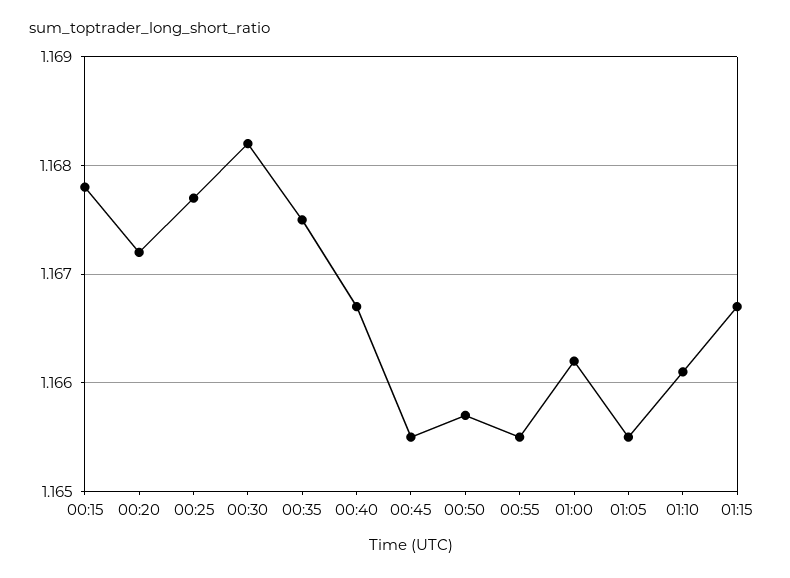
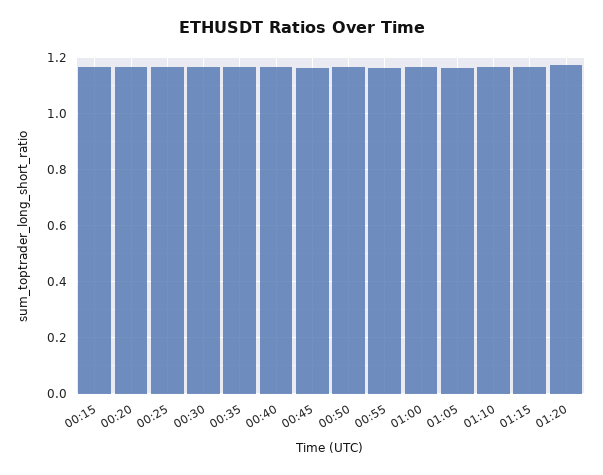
01:20: none -> 1.175

